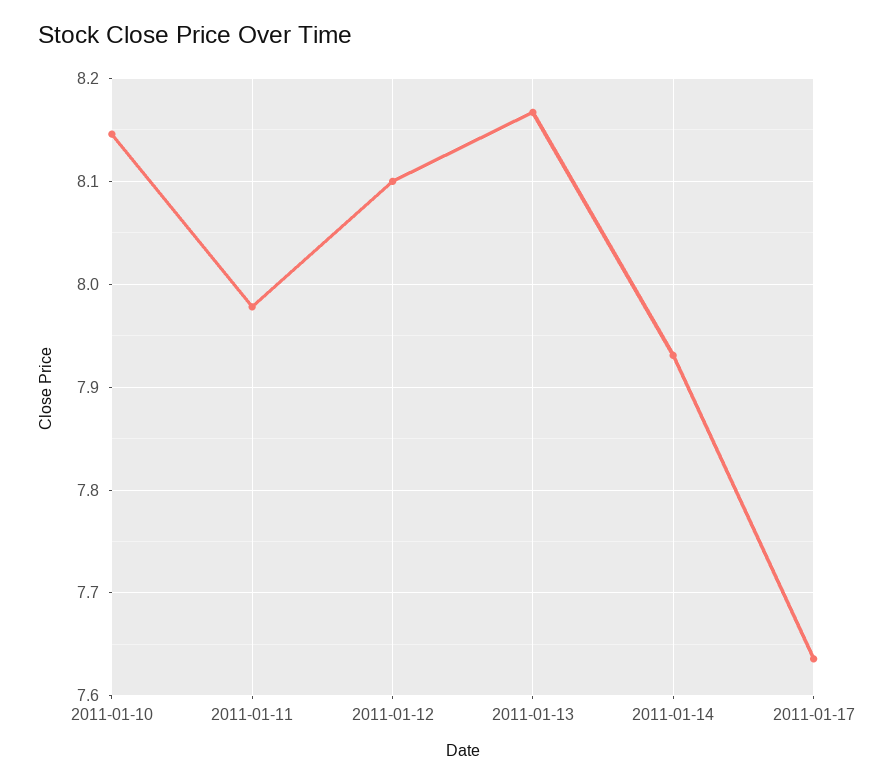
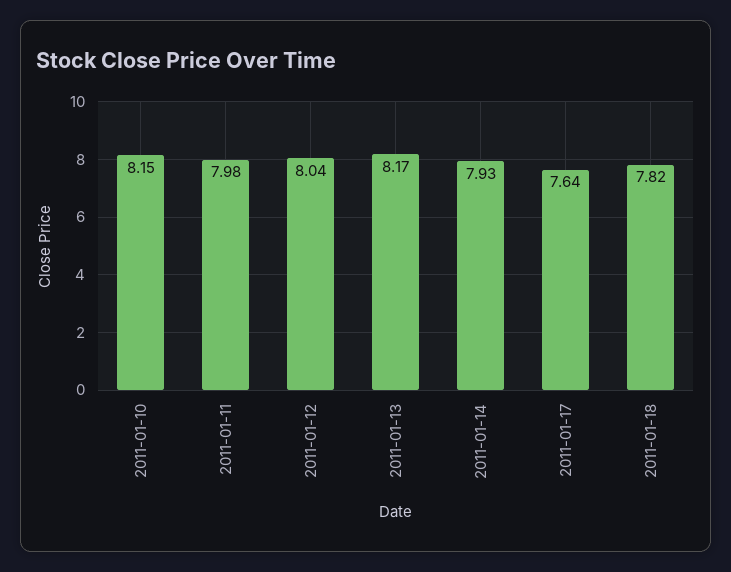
2011-01-12: 8.1 -> 8.04
2011-01-18: none -> 7.82

